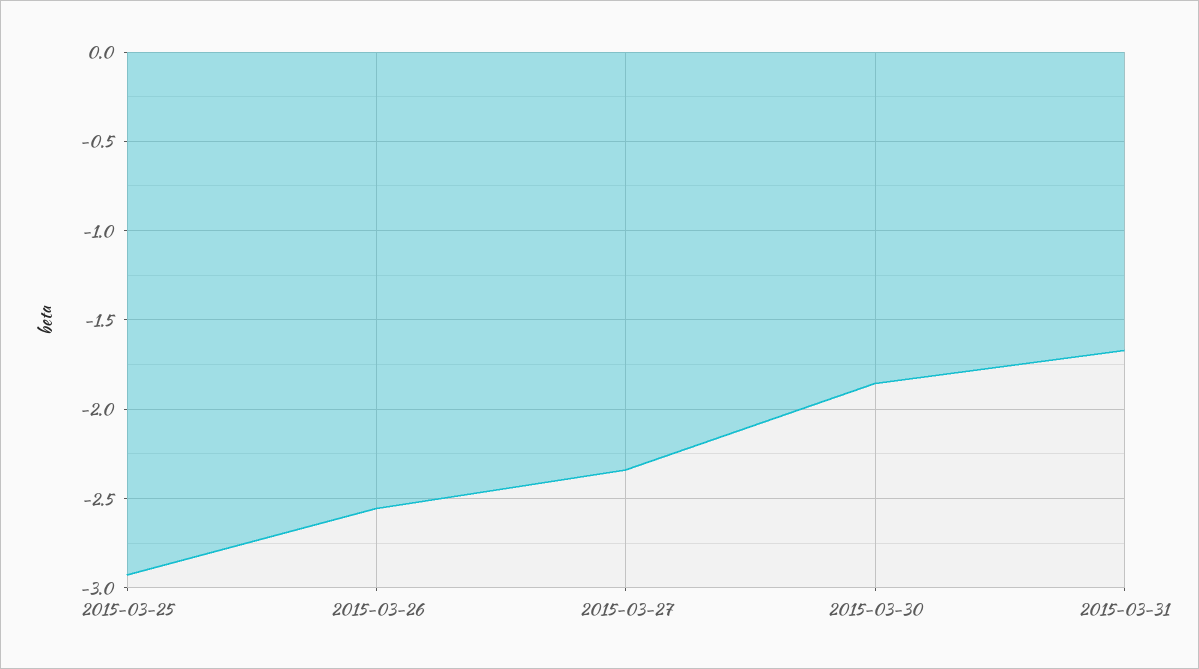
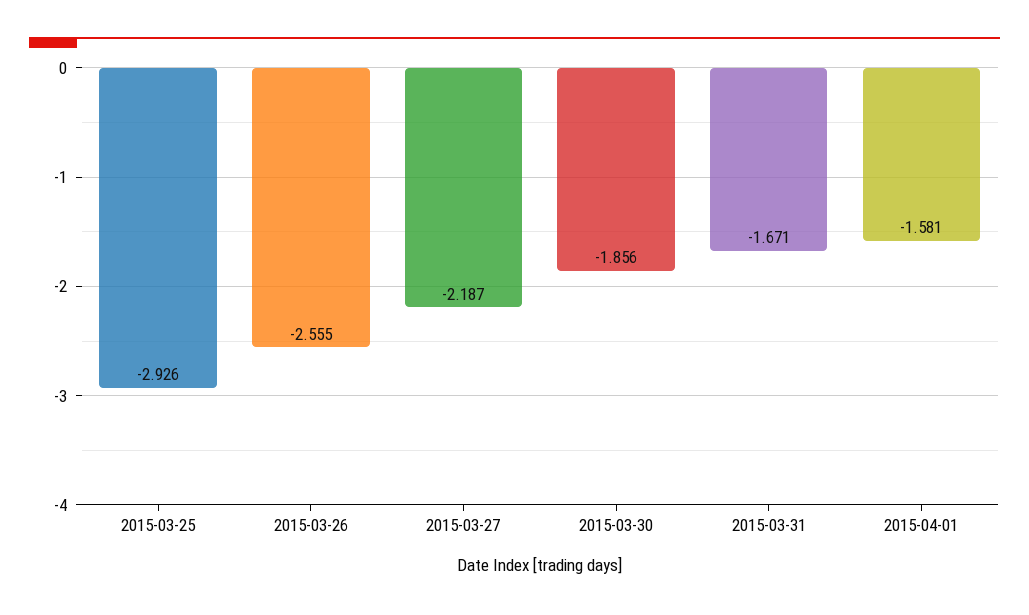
2015-03-27: -2.35 -> -2.187
2015-04-01: none -> -1.581

